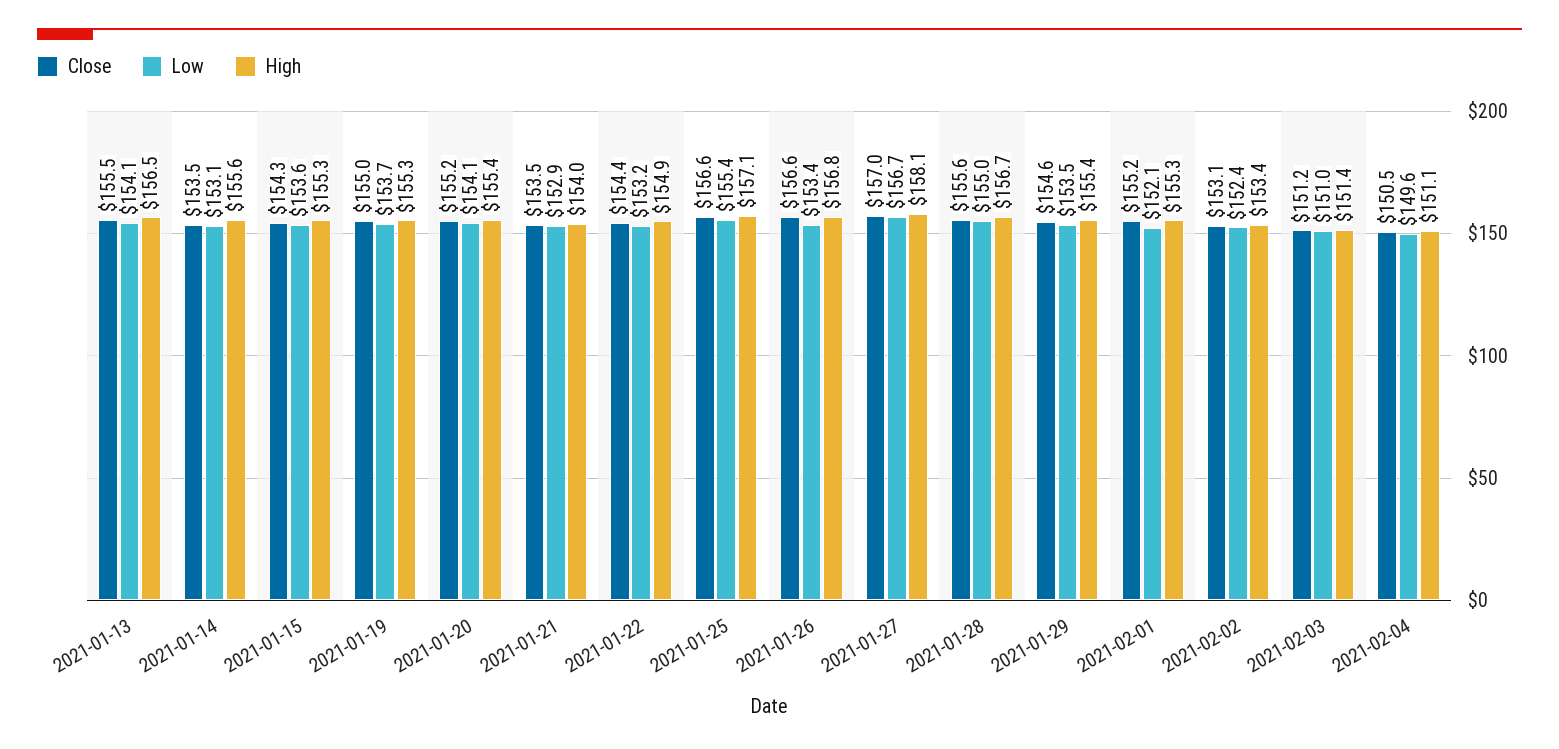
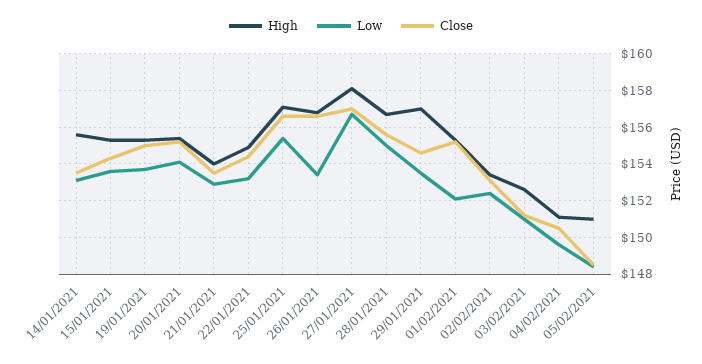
Close, 2021-01-13: 155.5 -> none
Low, 2021-01-13: 154.1 -> none
High, 2021-01-13: 156.5 -> none
High, 2021-01-29: 155.4 -> 157
High, 2021-02-03: 151.4 -> 152.5
High, 05/02/2021: none -> 151
Low, 05/02/2021: none -> 148.5
Close, 05/02/2021: none -> 148.5

